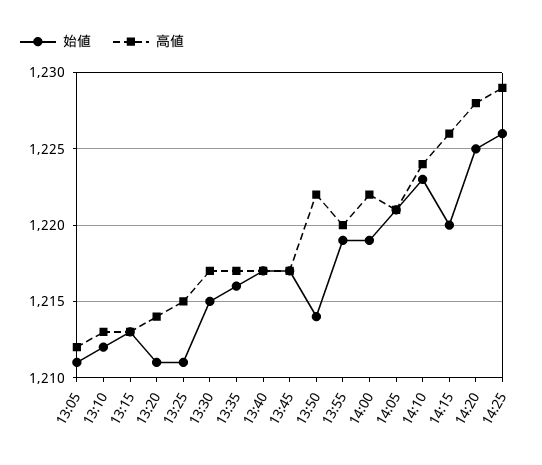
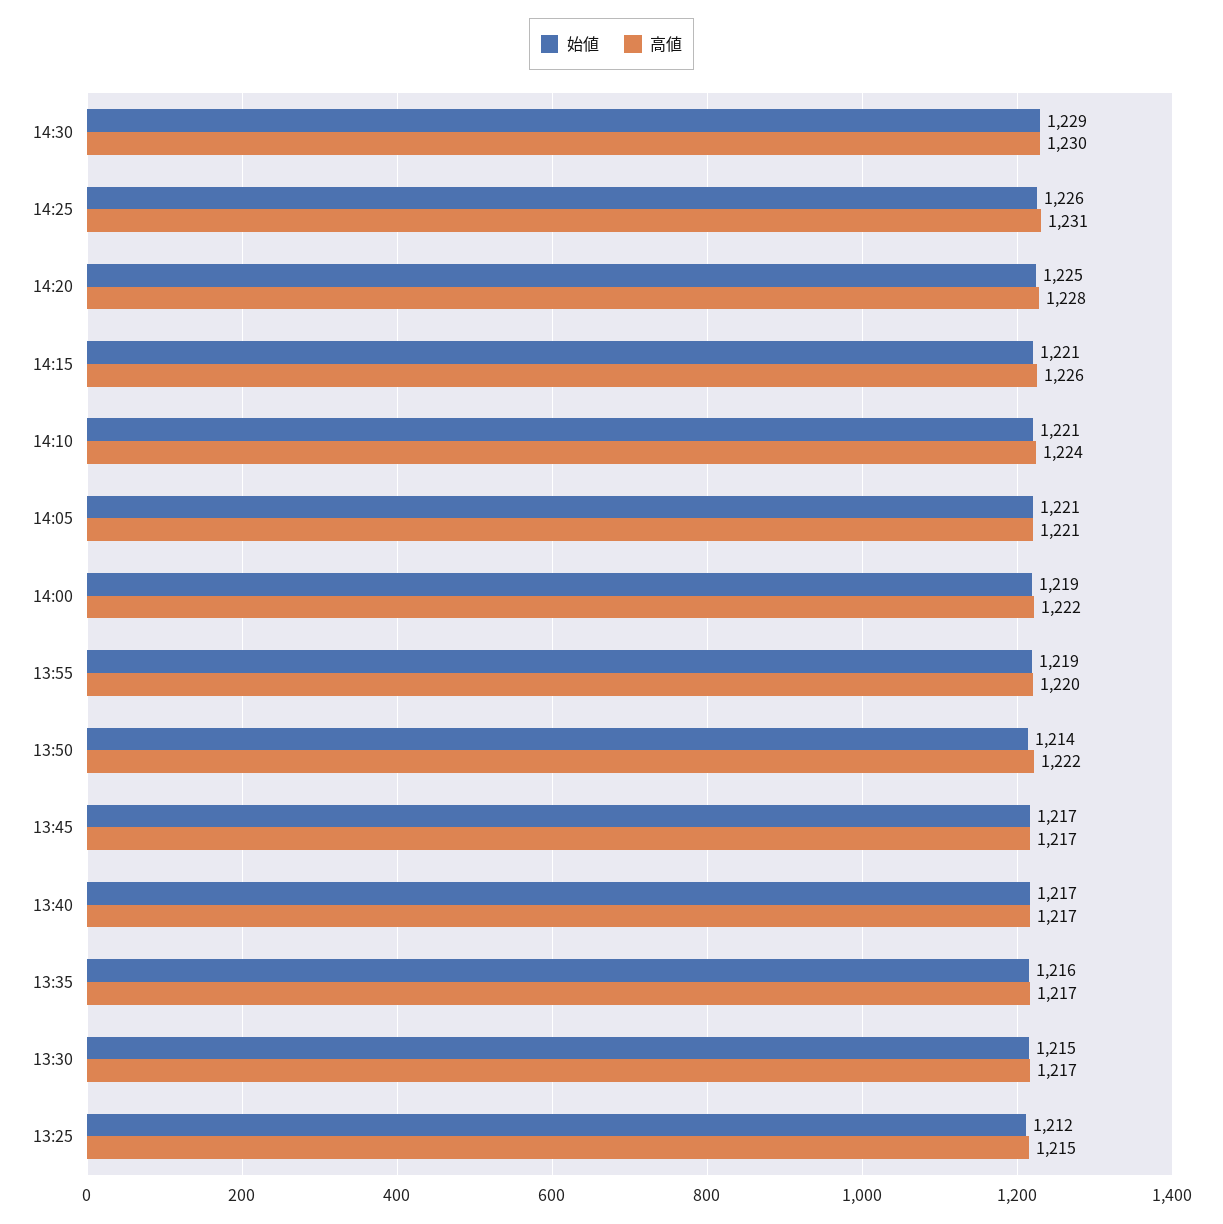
始値, 13:05: 1211 -> none
高値, 13:05: 1212 -> none
始値, 13:10: 1212 -> none
高値, 13:10: 1213 -> none
始値, 13:15: 1213 -> none
高値, 13:15: 1213 -> none
始値, 13:20: 1211 -> none
高値, 13:20: 1214 -> none
始値, 13:25: 1211 -> 1212
始値, 14:10: 1223 -> 1221
始値, 14:15: 1220 -> 1221
高値, 14:25: 1229 -> 1231
始値, 14:30: none -> 1229
高値, 14:30: none -> 1230

